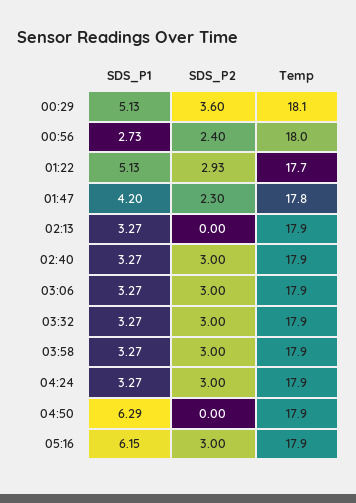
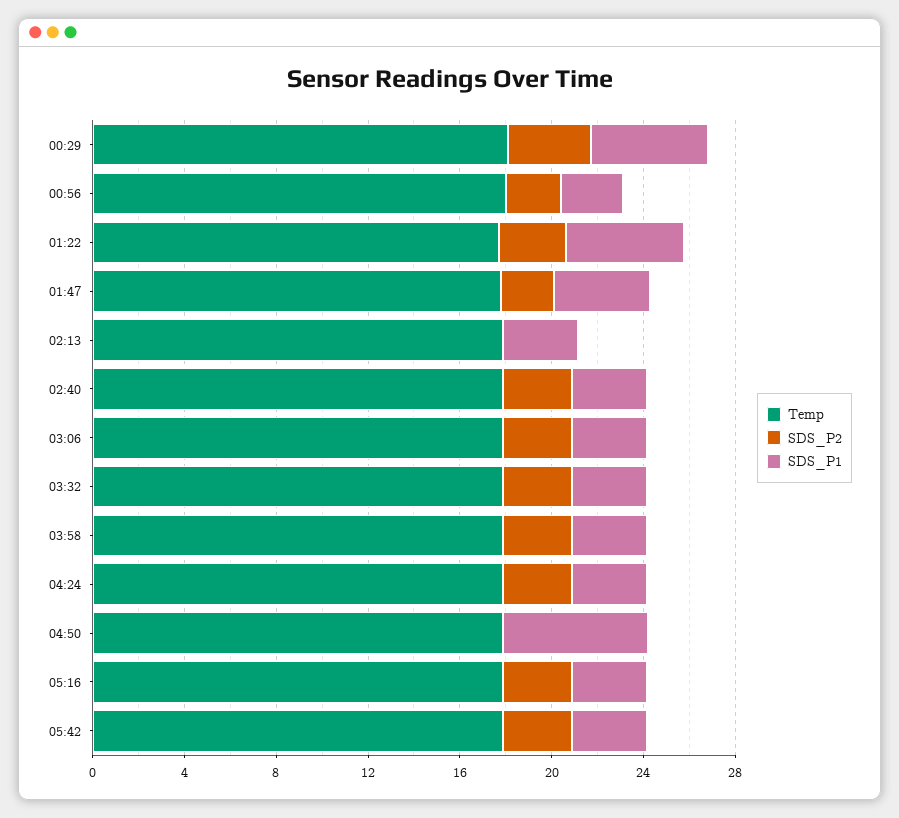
SDS_P1, 05:16: 6.15 -> 3
Temp, 05:42: none -> 18
SDS_P2, 05:42: none -> 3
SDS_P1, 05:42: none -> 3

